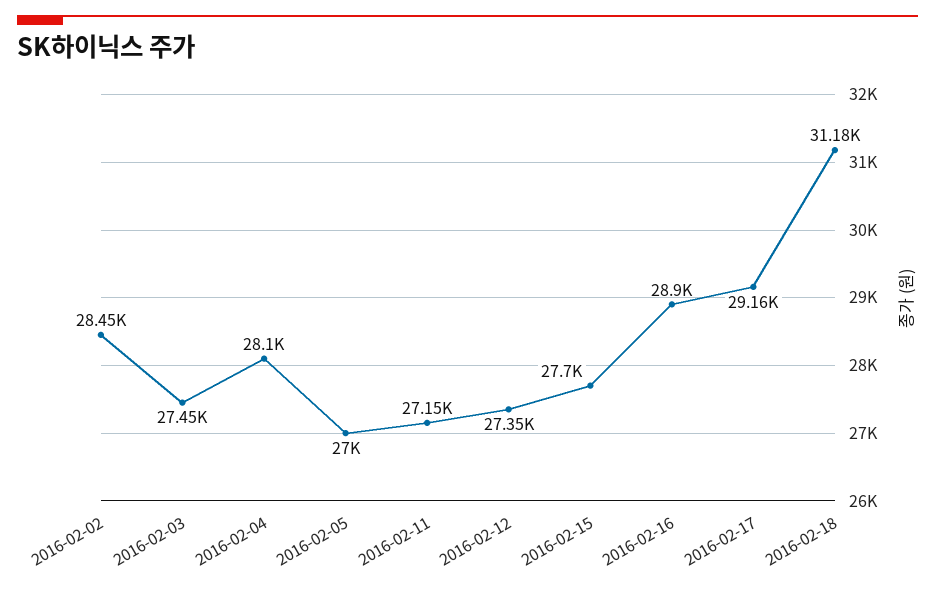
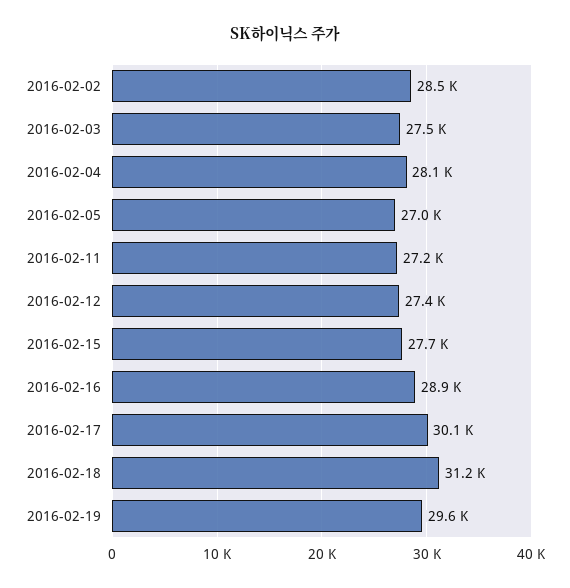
2016-02-17: 29160 -> 30100
2016-02-19: none -> 29600

